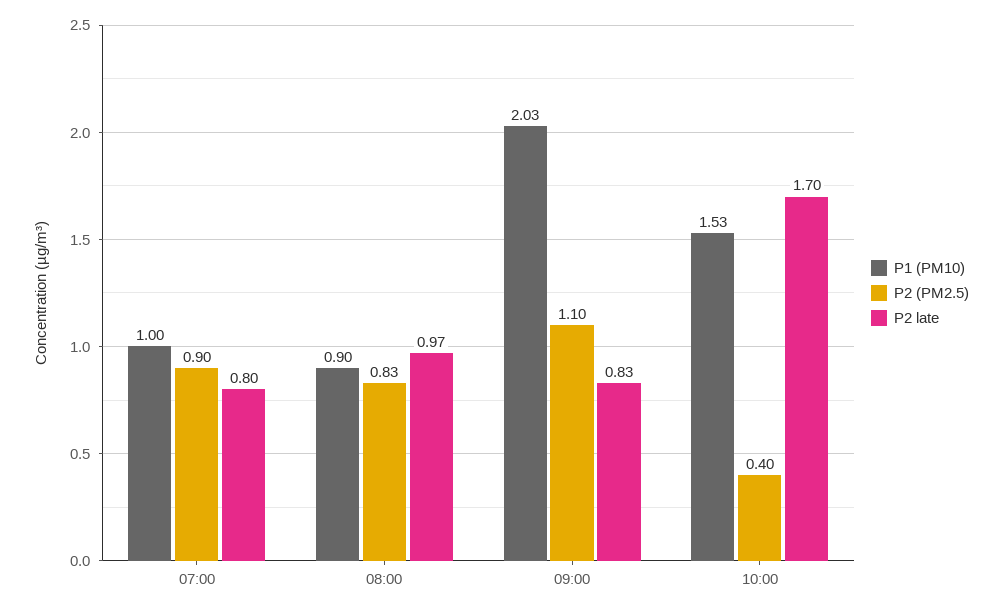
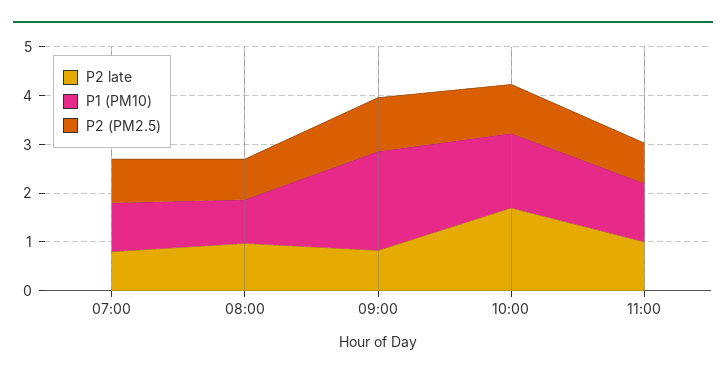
P2 (PM2.5), 10:00: 0.4 -> 1
P2 late, 11:00: none -> 1
P1 (PM10), 11:00: none -> 1.2
P2 (PM2.5), 11:00: none -> 0.8

